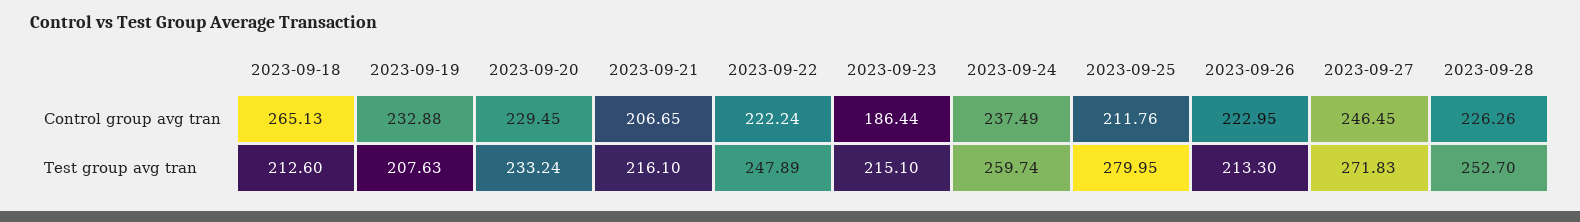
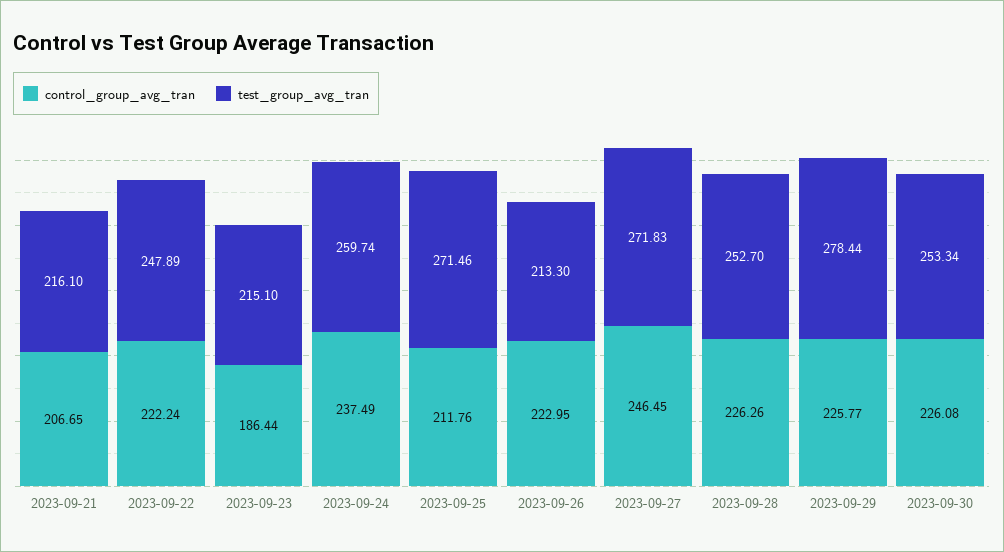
Control group avg tran, 2023-09-18: 265.13 -> none
Control group avg tran, 2023-09-19: 232.88 -> none
Control group avg tran, 2023-09-20: 229.45 -> none
Test group avg tran, 2023-09-18: 212.6 -> none
Test group avg tran, 2023-09-19: 207.63 -> none
Test group avg tran, 2023-09-20: 233.24 -> none
Test group avg tran, 2023-09-25: 279.95 -> 271.46
Control group avg tran, 2023-09-29: none -> 225.77
Test group avg tran, 2023-09-29: none -> 278.44
Control group avg tran, 2023-09-30: none -> 226.08
Test group avg tran, 2023-09-30: none -> 253.34

